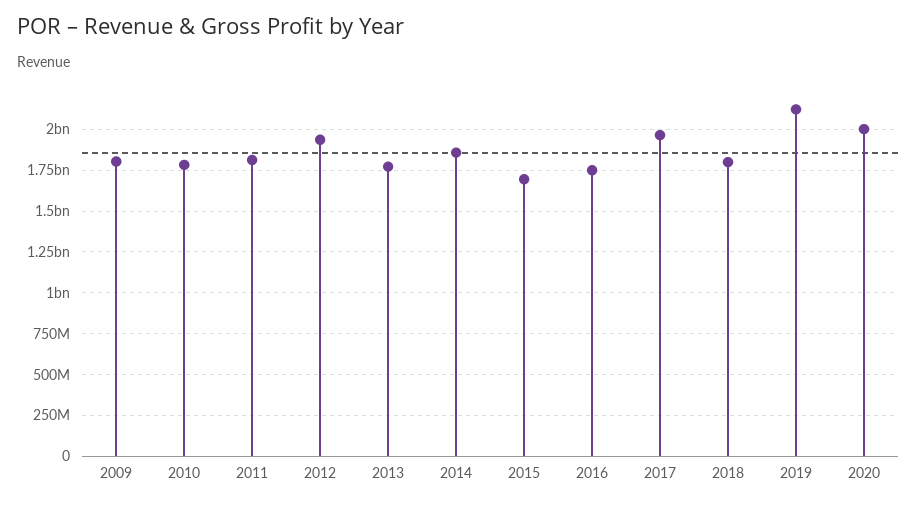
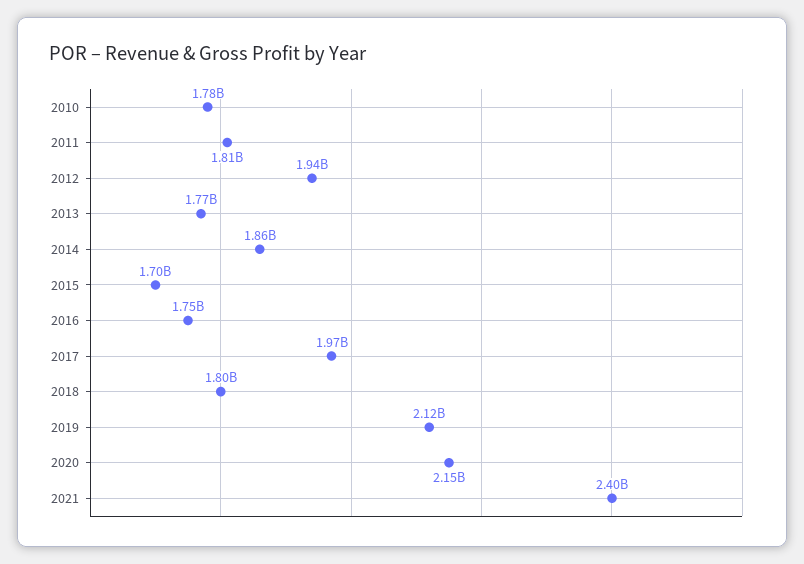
2009: 1800000000 -> none
2020: 2000000000 -> 2150000000
2021: none -> 2400000000

